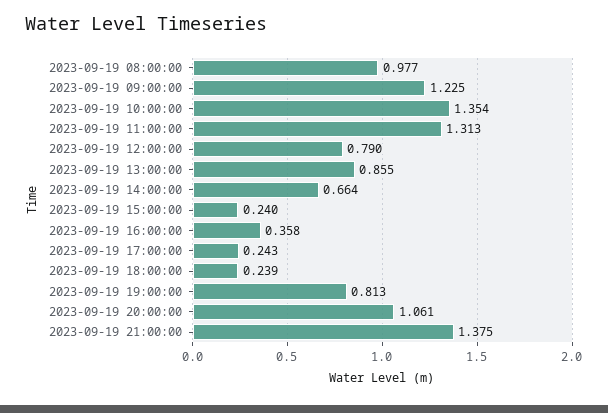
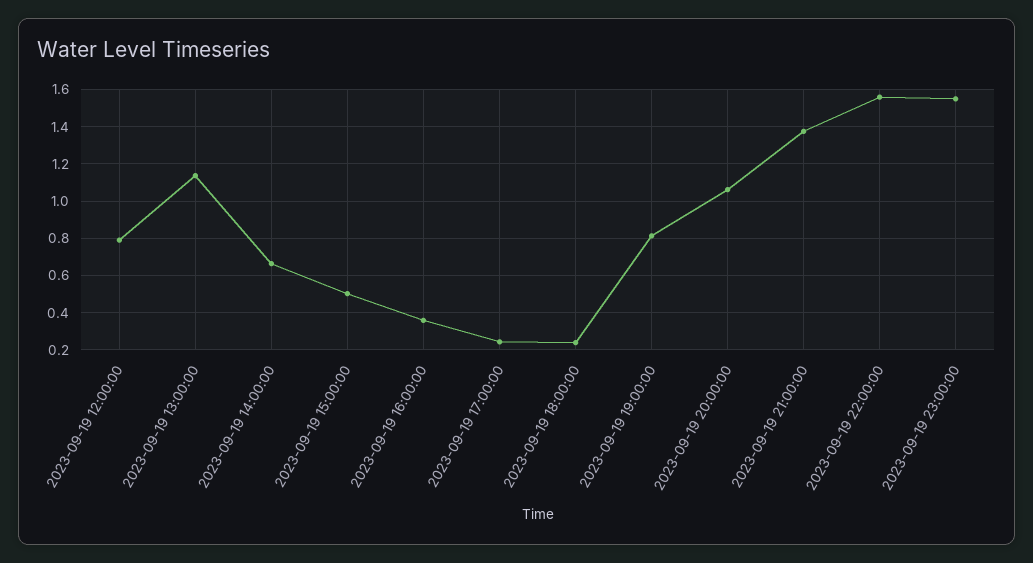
2023-09-19 08:00:00: 0.977 -> none
2023-09-19 09:00:00: 1.225 -> none
2023-09-19 10:00:00: 1.354 -> none
2023-09-19 11:00:00: 1.313 -> none
2023-09-19 13:00:00: 0.855 -> 1.15
2023-09-19 15:00:00: 0.24 -> 0.5
2023-09-19 22:00:00: none -> 1.55
2023-09-19 23:00:00: none -> 1.55

